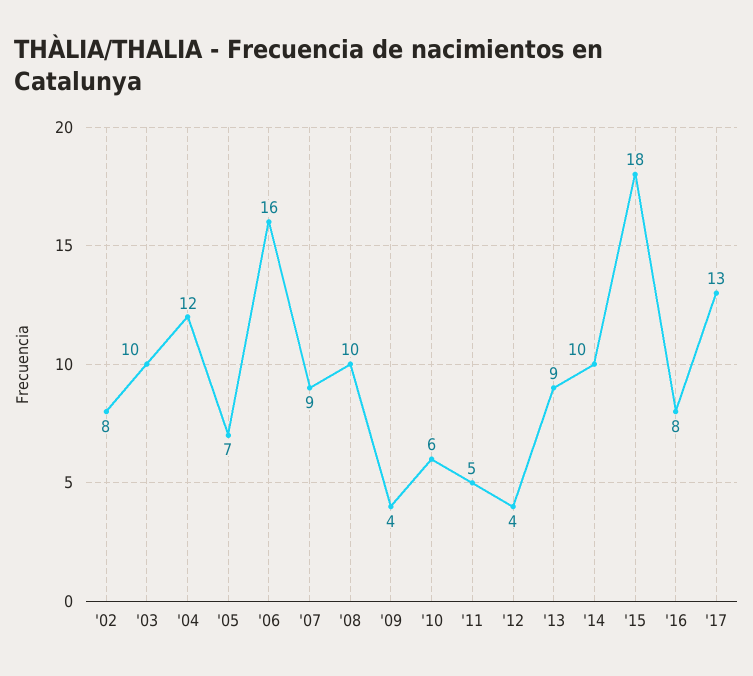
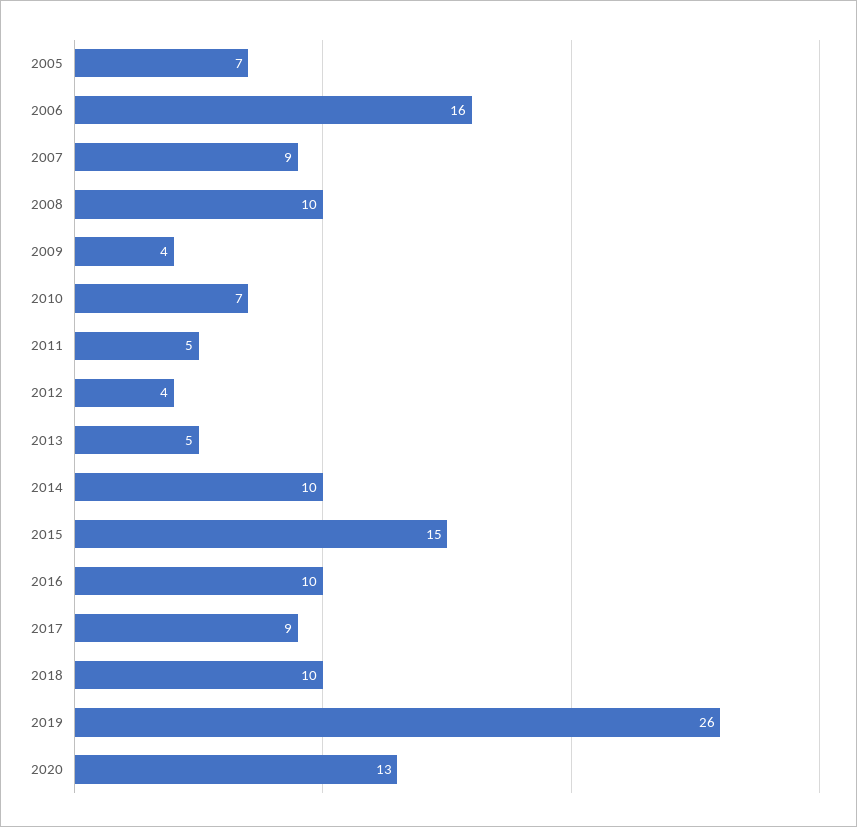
'02: 8 -> none
'03: 10 -> none
'04: 12 -> none
'10: 6 -> 7
'13: 9 -> 5
'15: 18 -> 15
'16: 8 -> 10
'17: 13 -> 9
2018: none -> 10
2019: none -> 26
2020: none -> 13

